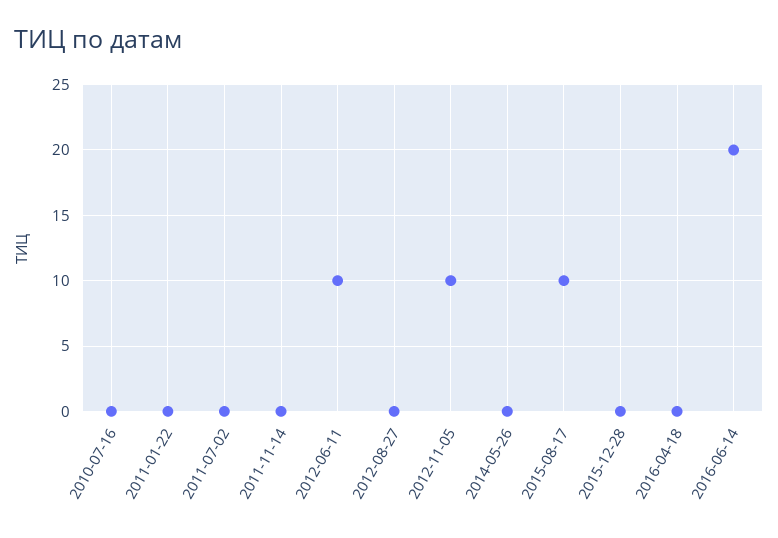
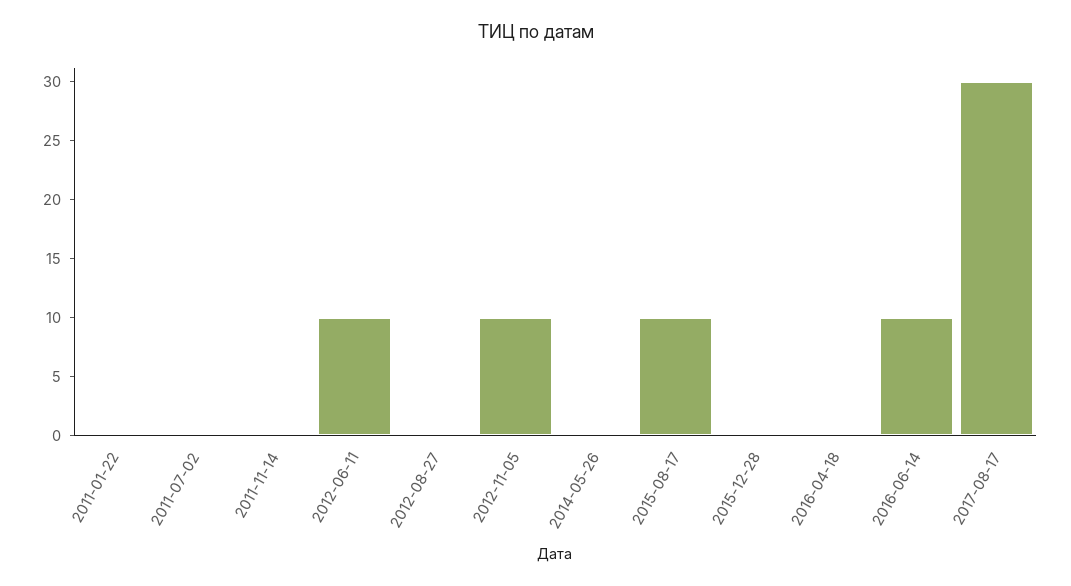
2010-07-16: 0 -> none
2016-06-14: 20 -> 10
2017-08-17: none -> 30

